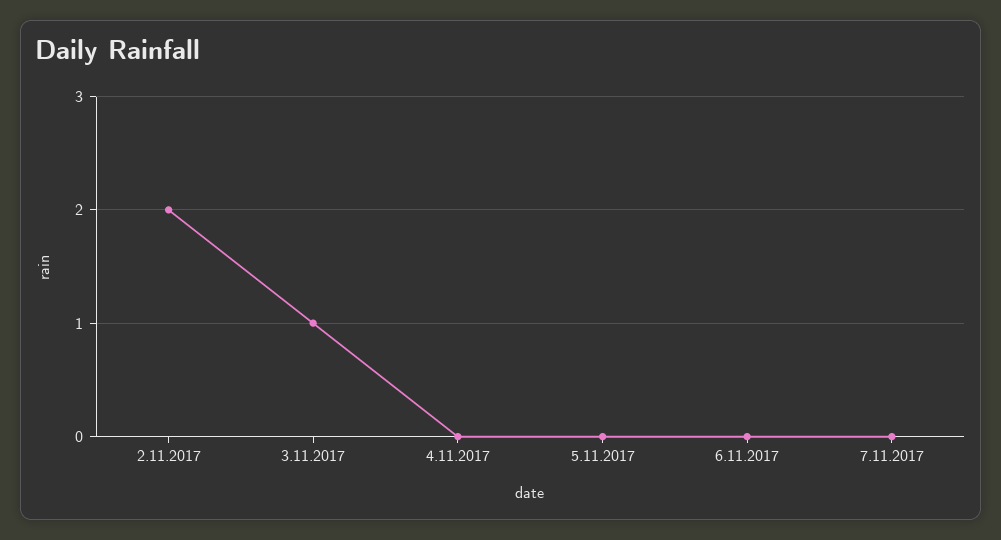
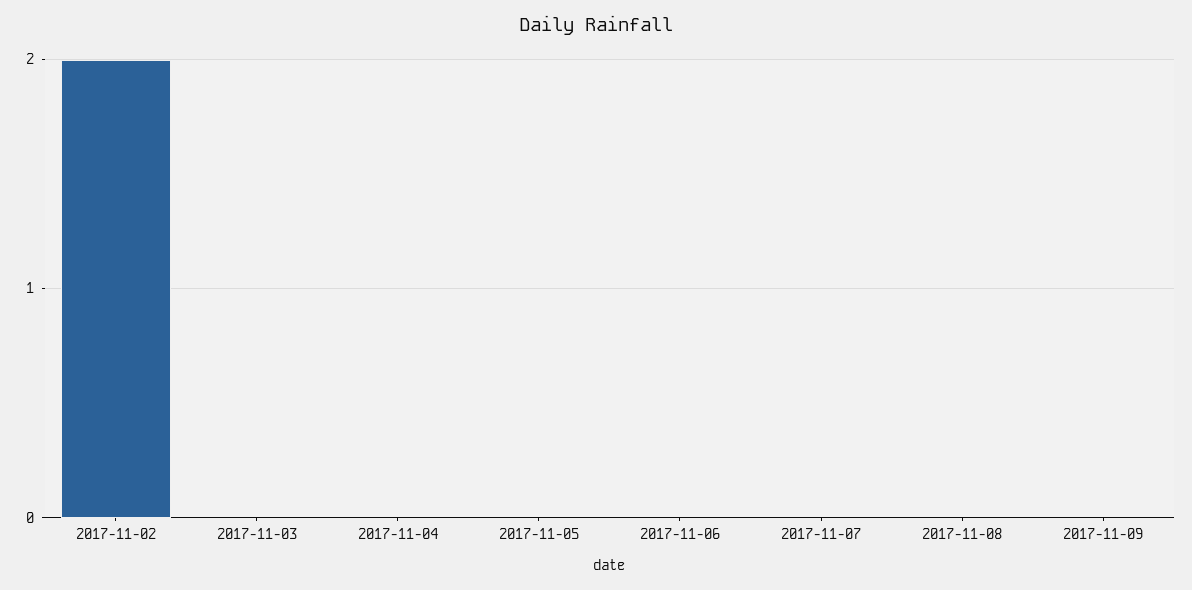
3.11.2017: 1 -> 0
2017-11-08: none -> 0
2017-11-09: none -> 0

